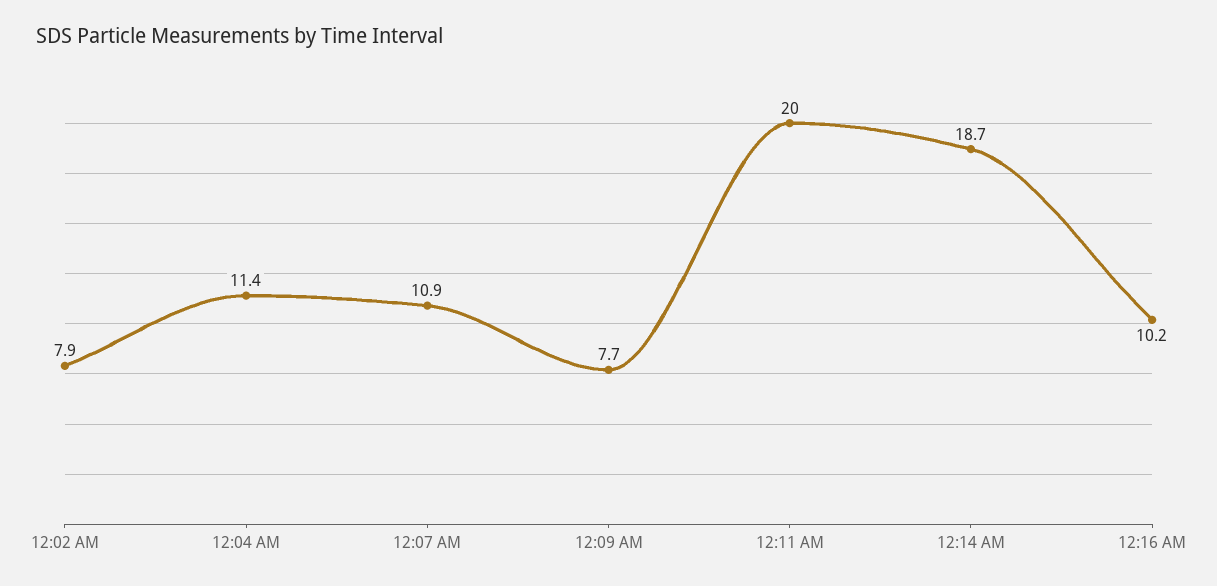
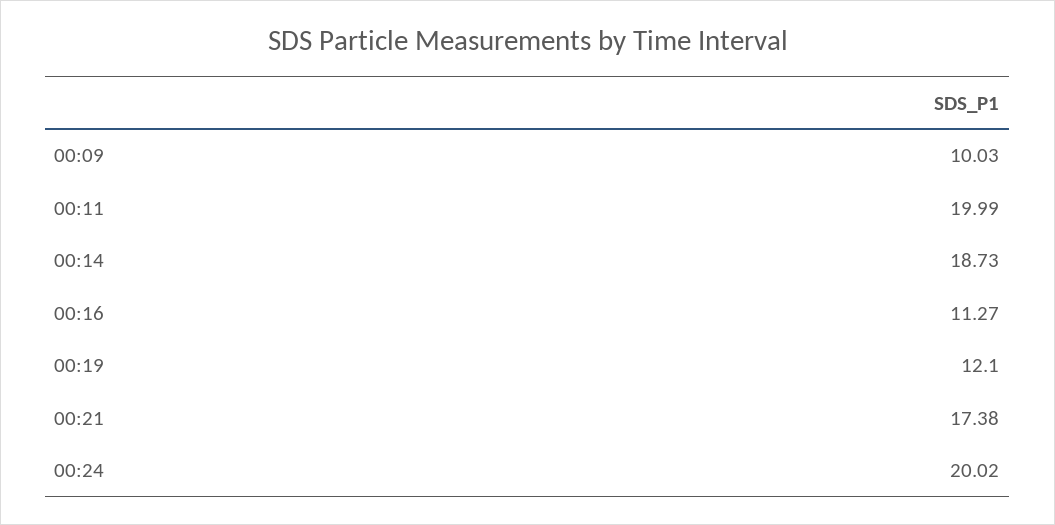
12:02 AM: 7.9 -> none
12:04 AM: 11.4 -> none
12:07 AM: 10.9 -> none
12:09 AM: 7.7 -> 10.03
12:16 AM: 10.2 -> 11.27
00:19: none -> 12.1
00:21: none -> 17.38
00:24: none -> 20.02

